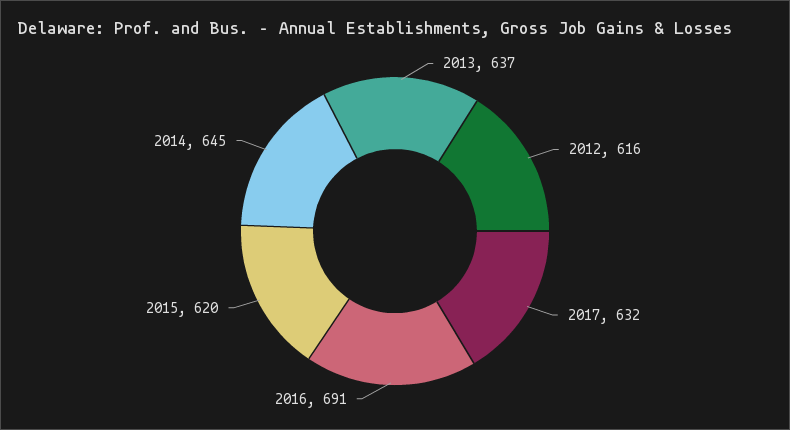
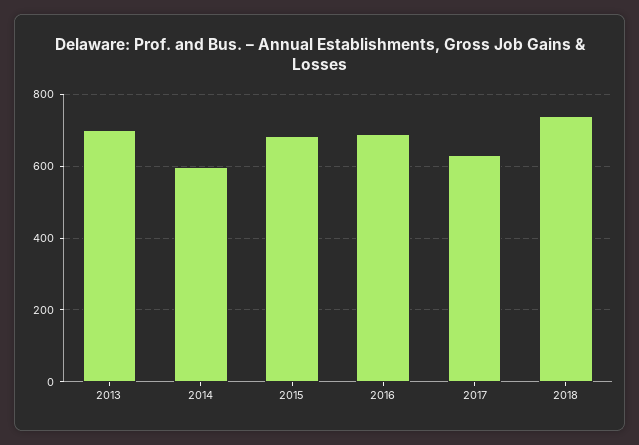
2013: 637 -> 700
2012: 616 -> none
2015: 620 -> 680
2014: 645 -> 600
2018: none -> 740

